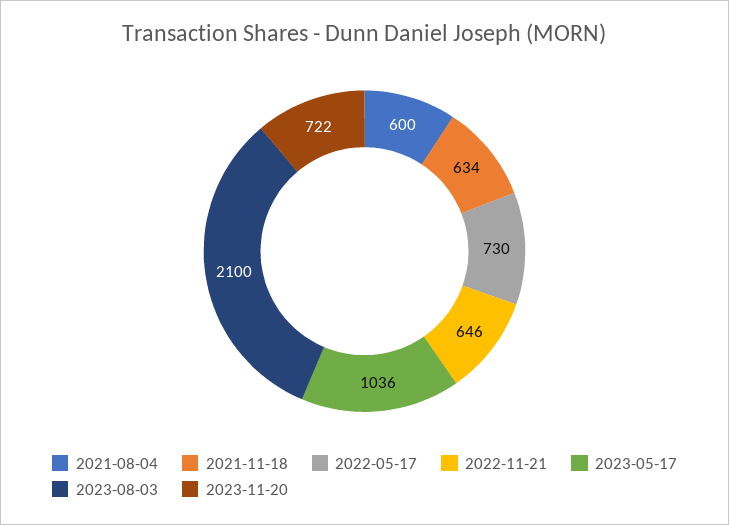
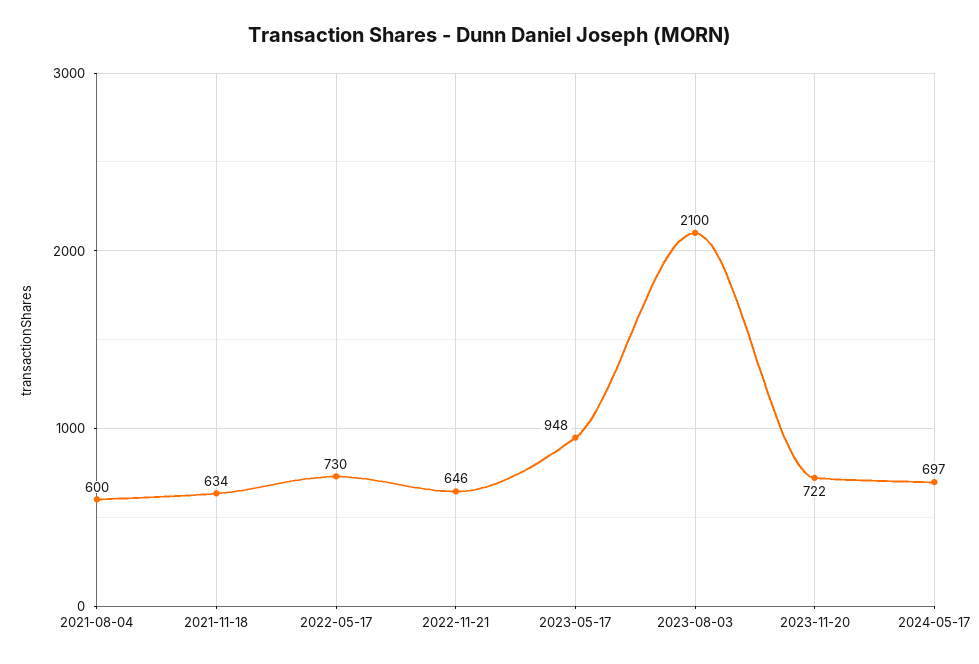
2023-05-17: 1036 -> 948
2024-05-17: none -> 697

